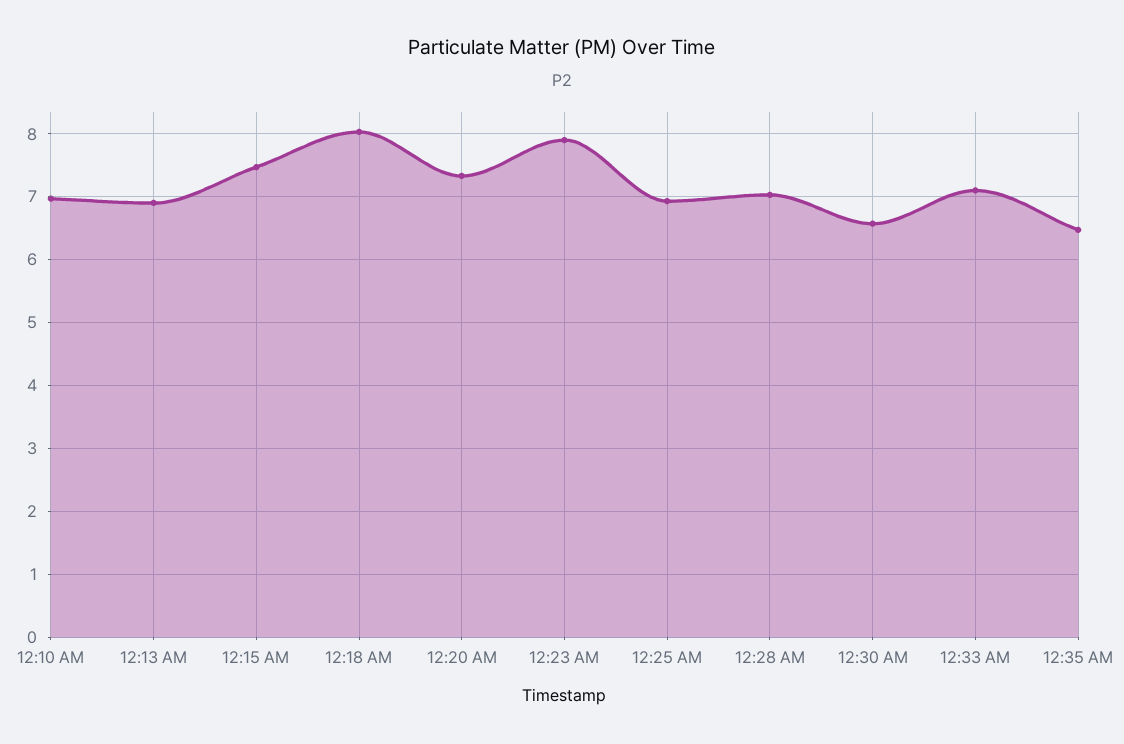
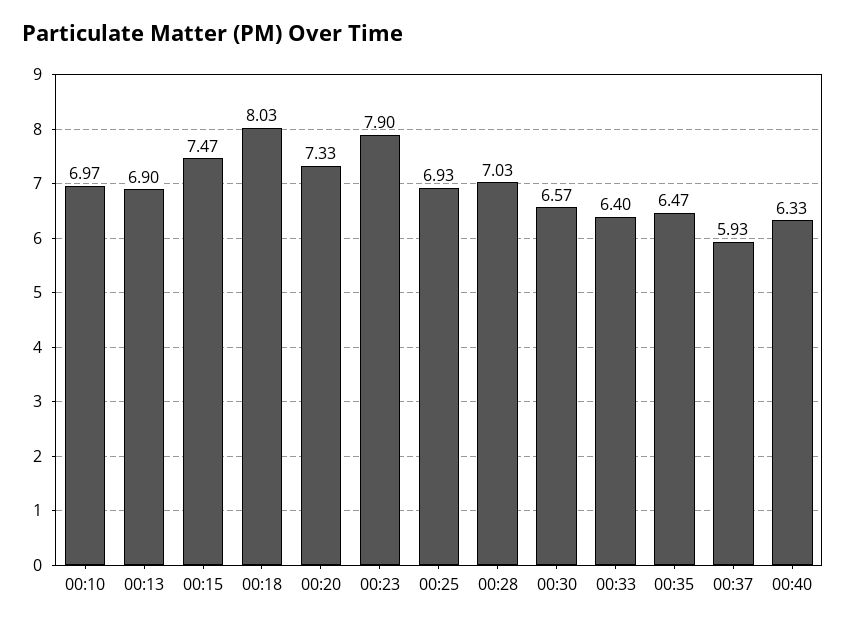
12:33 AM: 7.1 -> 6.4
00:37: none -> 5.93
00:40: none -> 6.33

